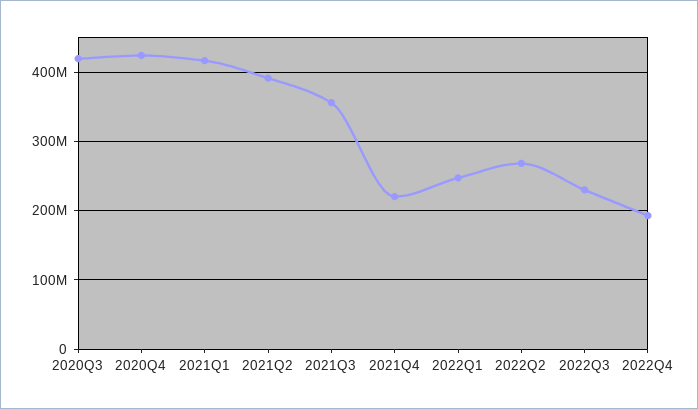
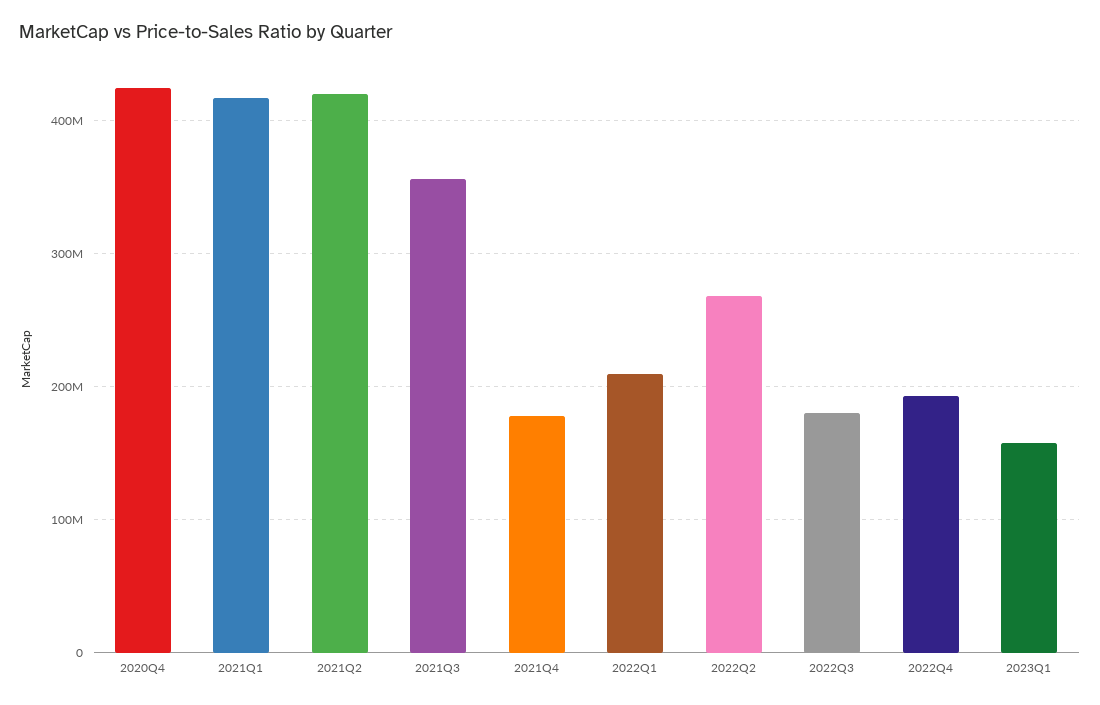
2020Q3: 420000000 -> none
2021Q2: 390000000 -> 420000000
2021Q4: 220000000 -> 180000000
2022Q1: 250000000 -> 210000000
2022Q3: 230000000 -> 180000000
2023Q1: none -> 160000000

